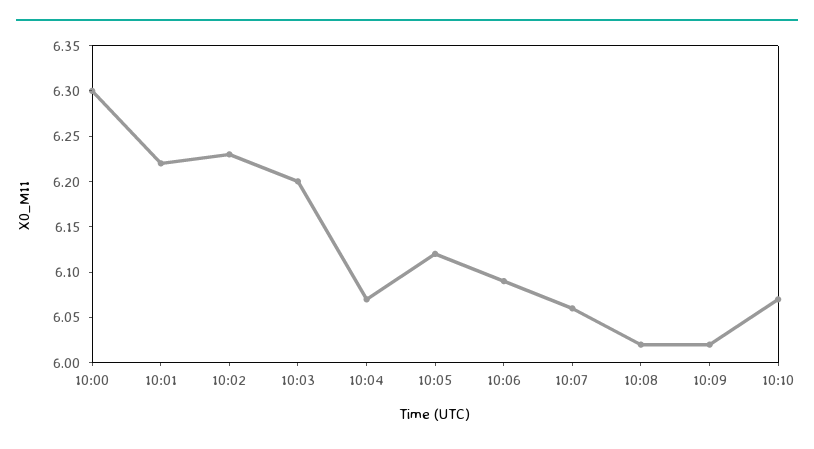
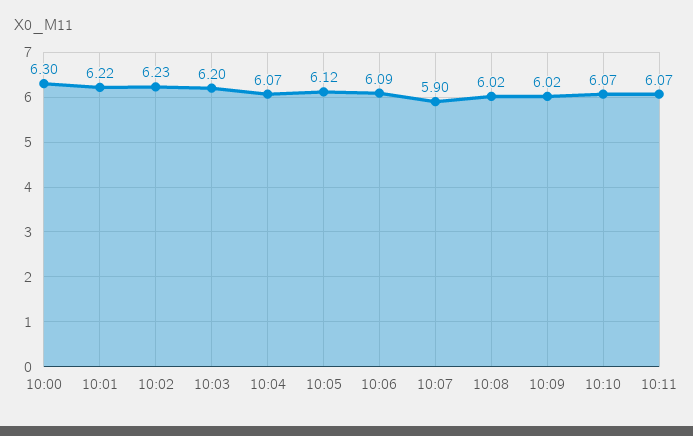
10:07: 6.06 -> 5.9
10:11: none -> 6.07

